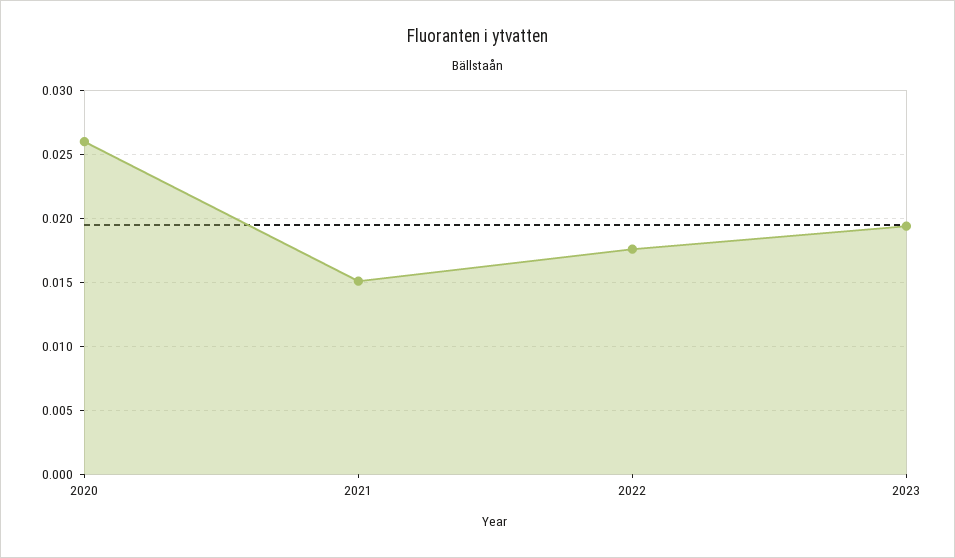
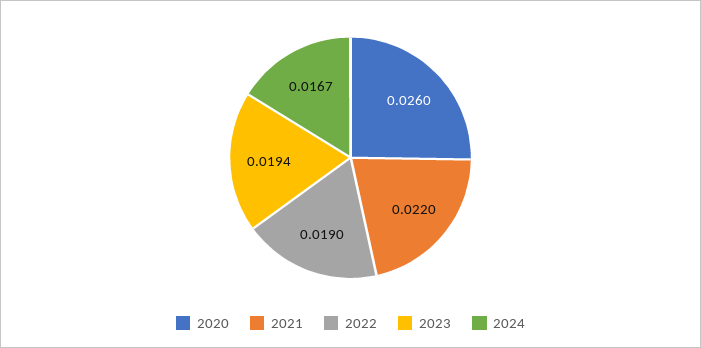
2021: 0.015 -> 0.022
2022: 0.0175 -> 0.019
2024: none -> 0.0167

